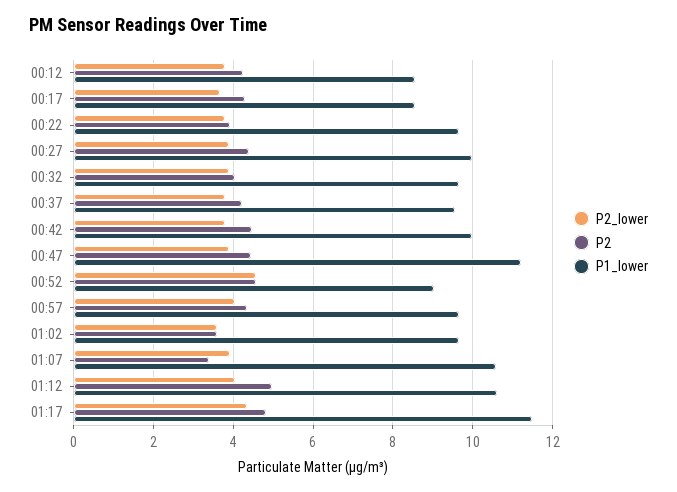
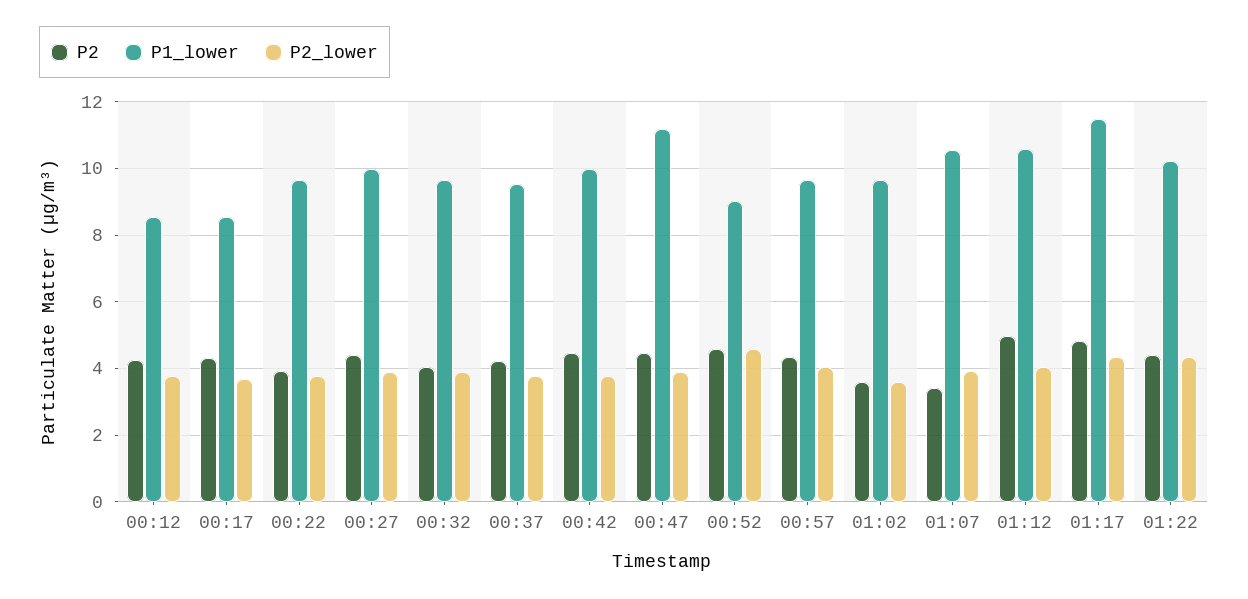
P2, 01:22: none -> 4.4
P1_lower, 01:22: none -> 10.2
P2_lower, 01:22: none -> 4.4

